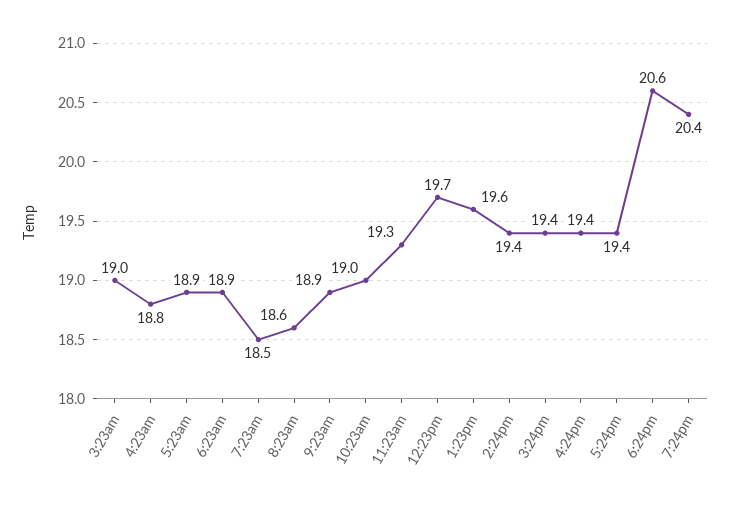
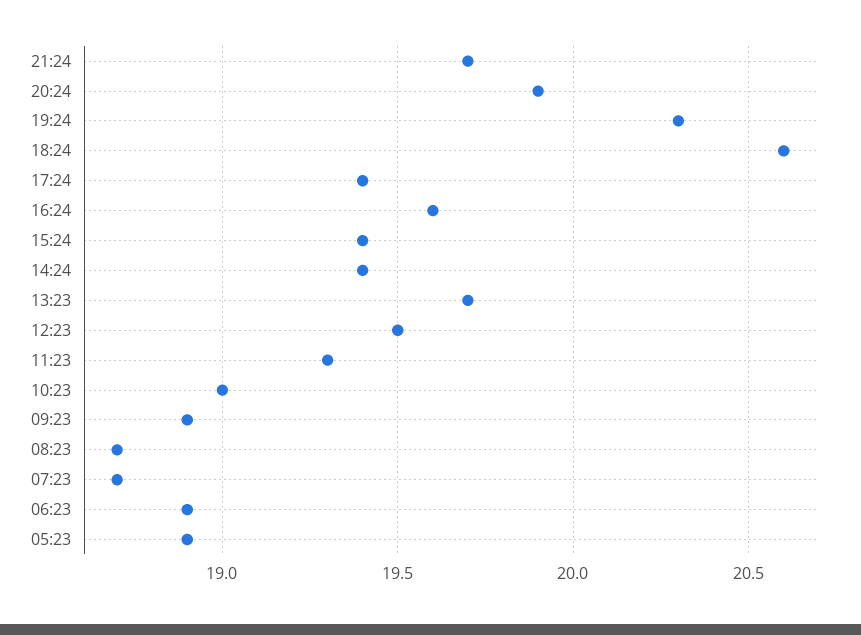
3:23am: 19 -> none
4:23am: 18.8 -> none
7:23am: 18.5 -> 18.7
8:23am: 18.6 -> 18.7
12:23pm: 19.7 -> 19.5
1:23pm: 19.6 -> 19.7
4:24pm: 19.4 -> 19.6
7:24pm: 20.4 -> 20.3
21:24: none -> 19.7
20:24: none -> 19.9

